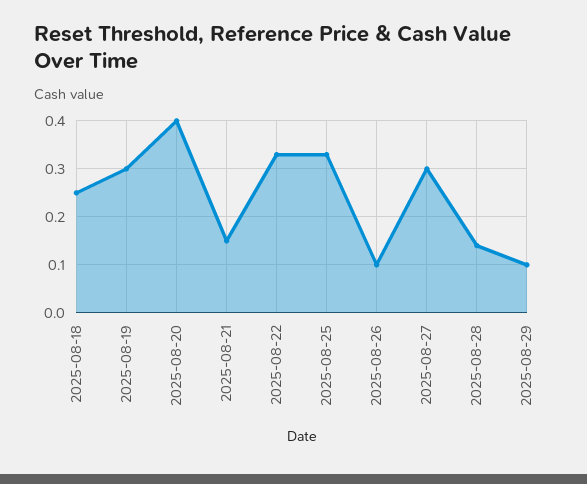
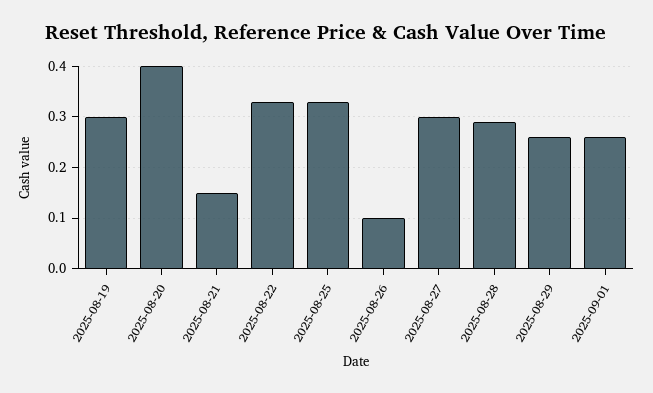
2025-08-18: 0.25 -> none
2025-08-28: 0.15 -> 0.3
2025-08-29: 0.1 -> 0.25
2025-09-01: none -> 0.25

